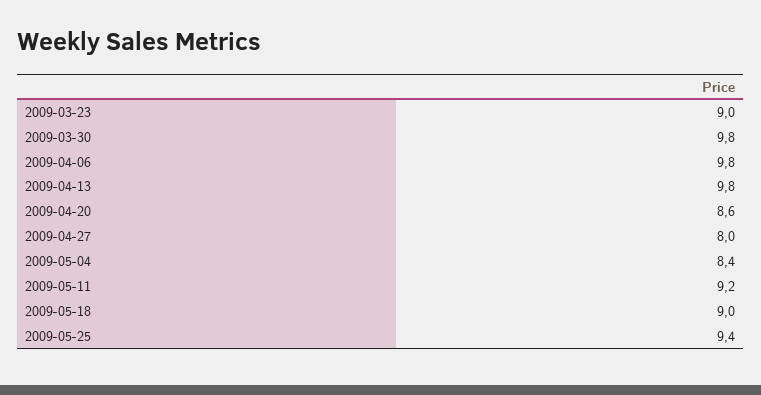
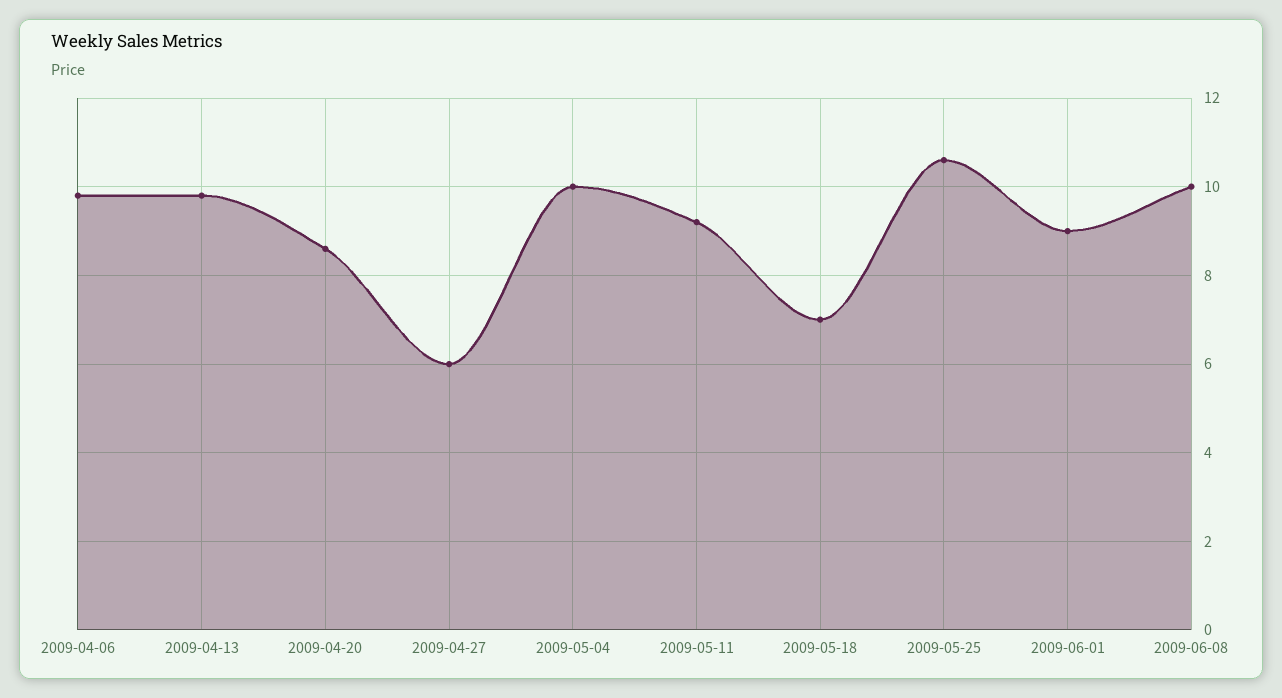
2009-03-23: 9 -> none
2009-03-30: 9.8 -> none
2009-04-27: 8 -> 6
2009-05-04: 8.4 -> 10
2009-05-18: 9 -> 7
2009-05-25: 9.4 -> 10.5
2009-06-01: none -> 9
2009-06-08: none -> 10

